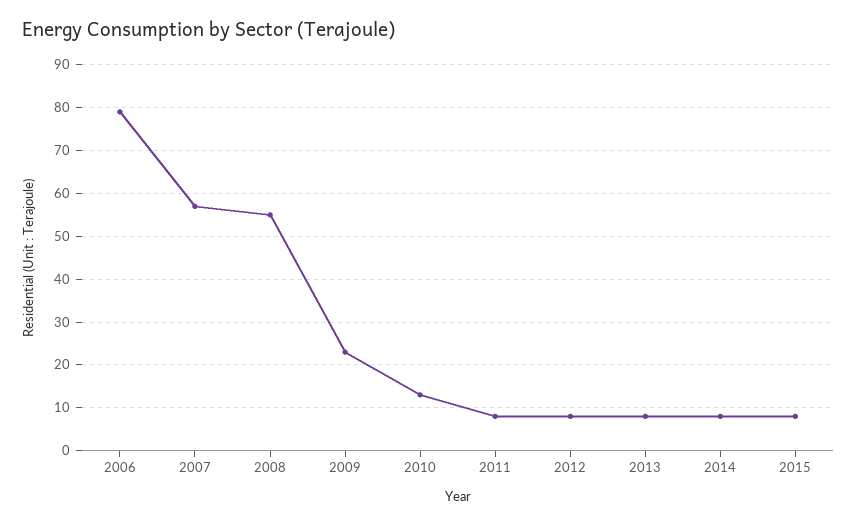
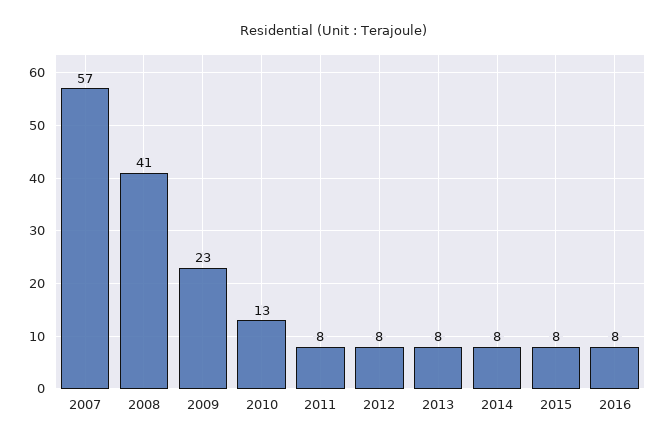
2006: 80 -> none
2008: 55 -> 41
2016: none -> 8

